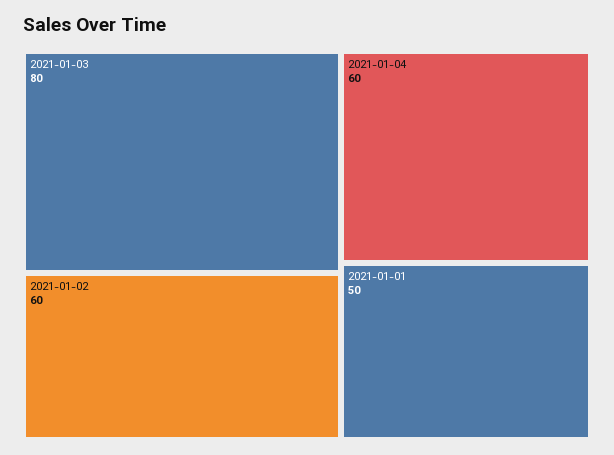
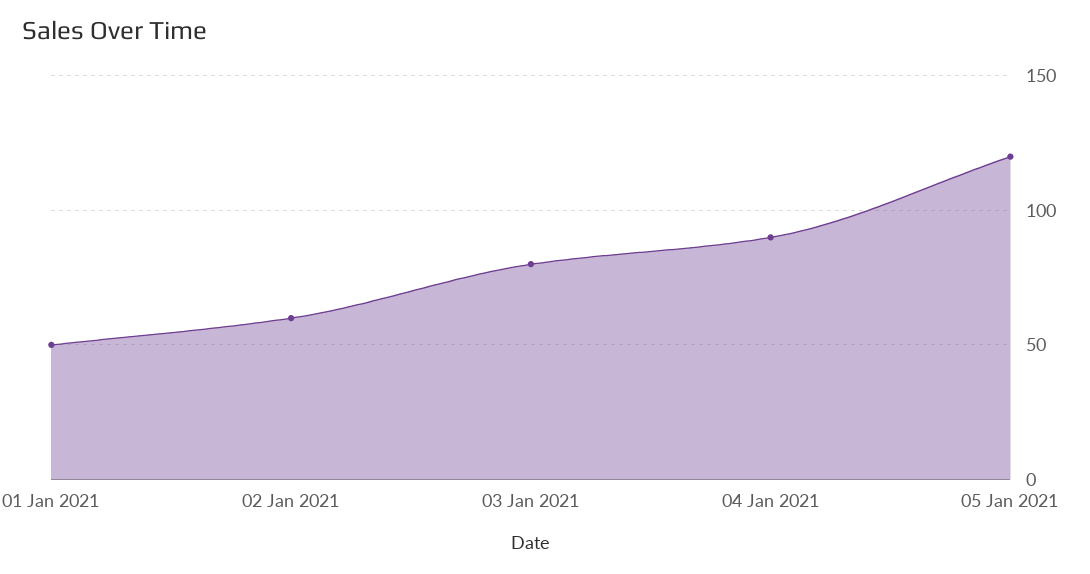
2021-01-04: 60 -> 90
05 Jan 2021: none -> 120

